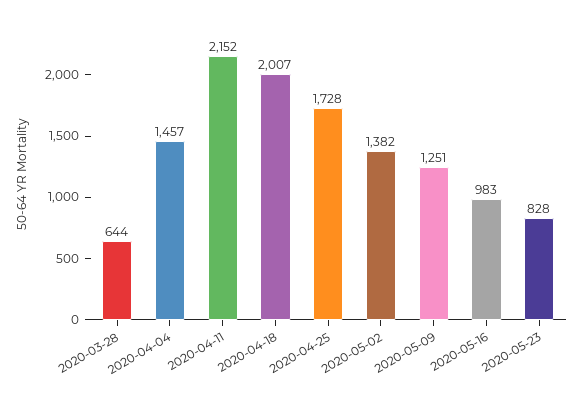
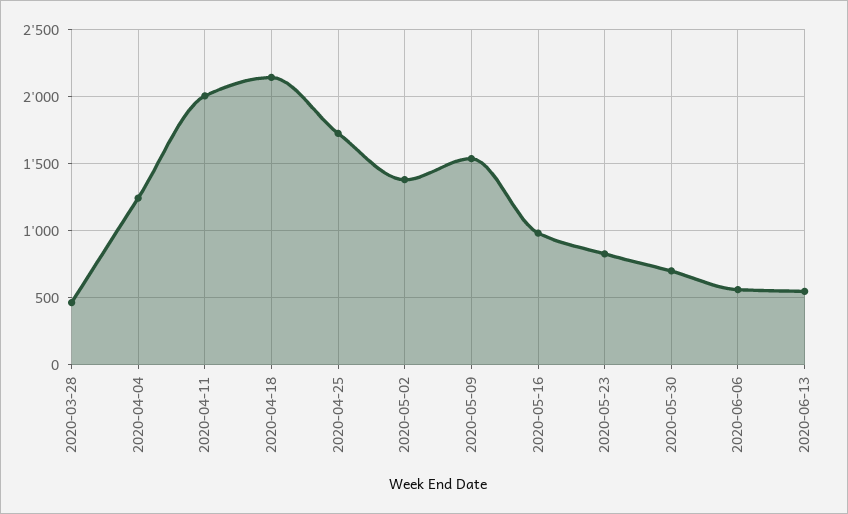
2020-03-28: 644 -> 450
2020-04-04: 1457 -> 1250
2020-04-11: 2152 -> 2000
2020-04-18: 2007 -> 2150
2020-05-09: 1251 -> 1550
2020-05-30: none -> 700
2020-06-06: none -> 550
2020-06-13: none -> 550

